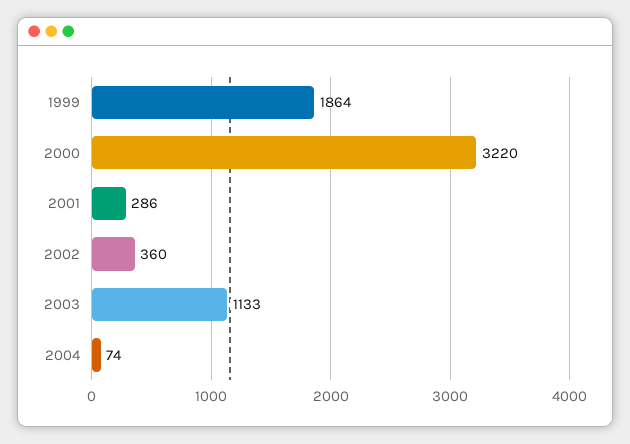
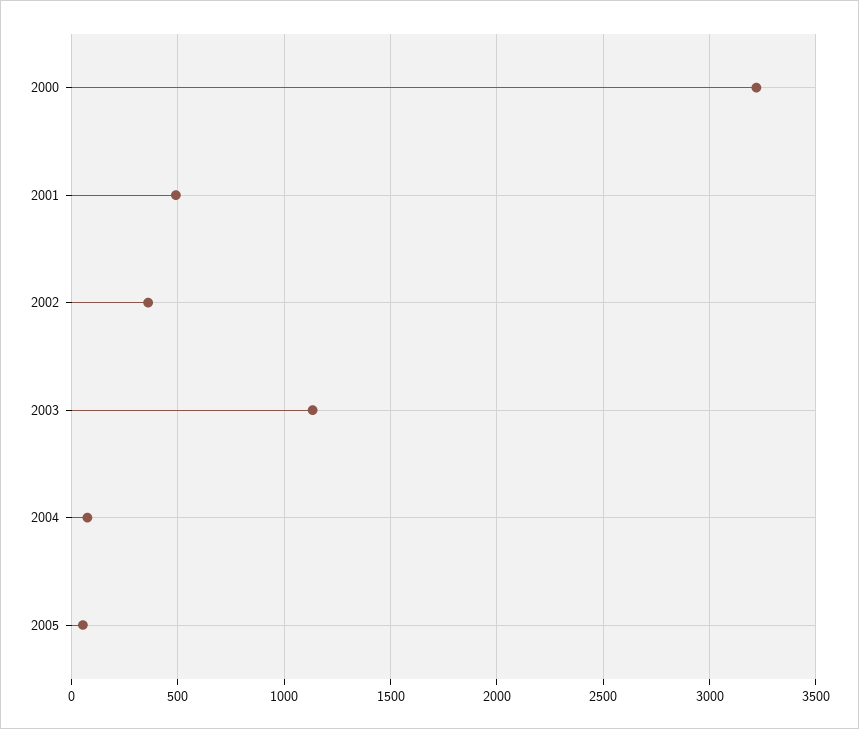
1999: 1864 -> none
2001: 286 -> 500
2005: none -> 50

